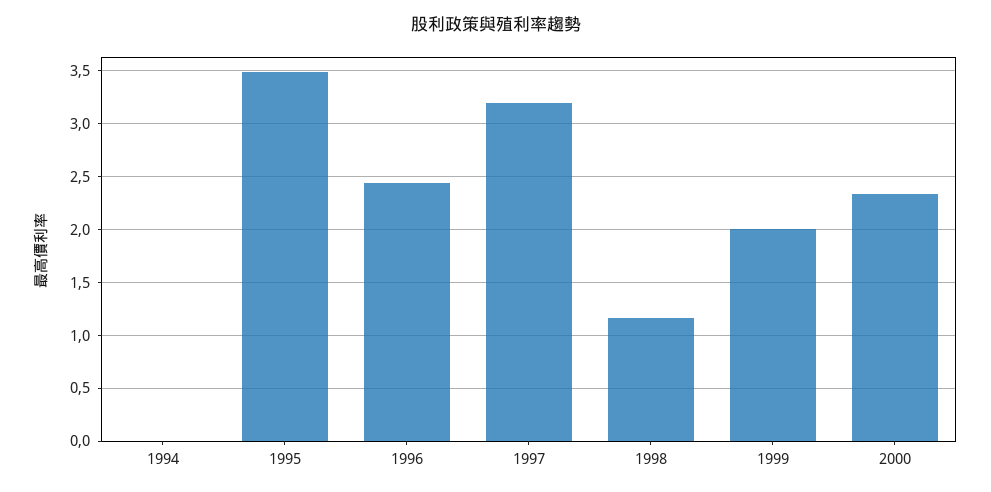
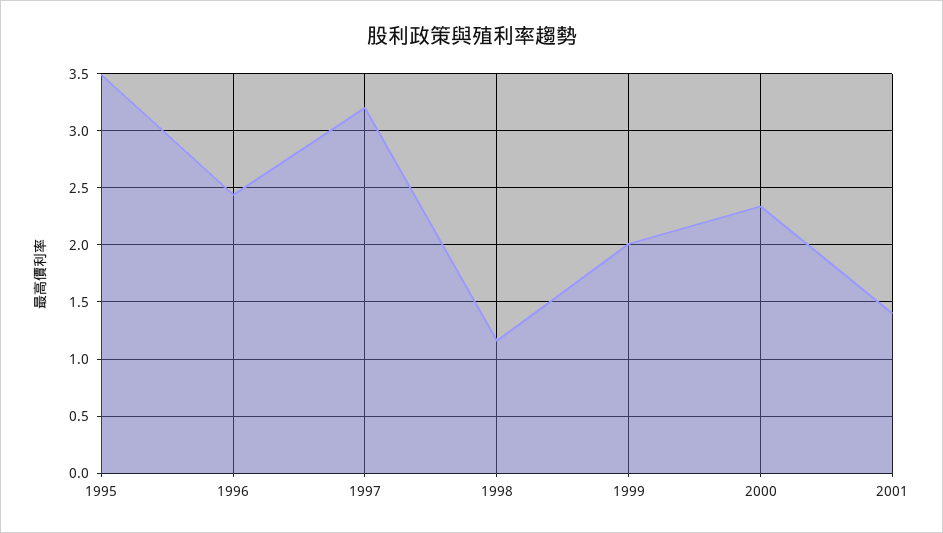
1994: 0 -> none
2001: none -> 1.4

